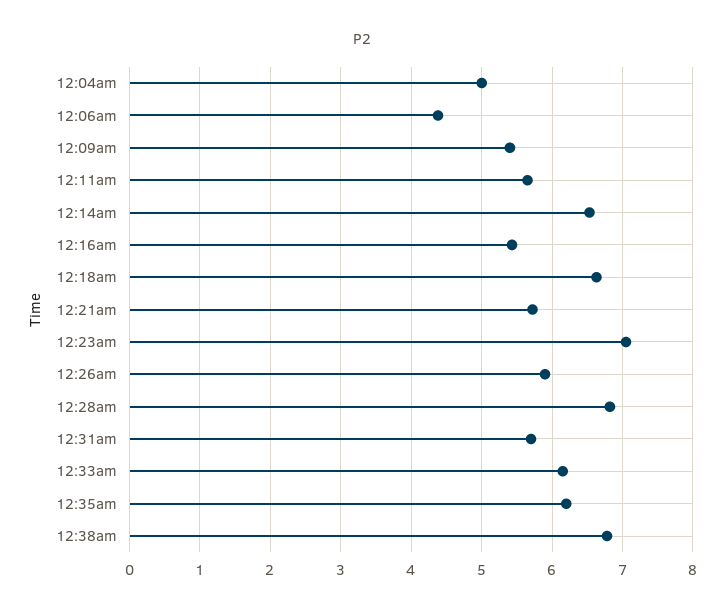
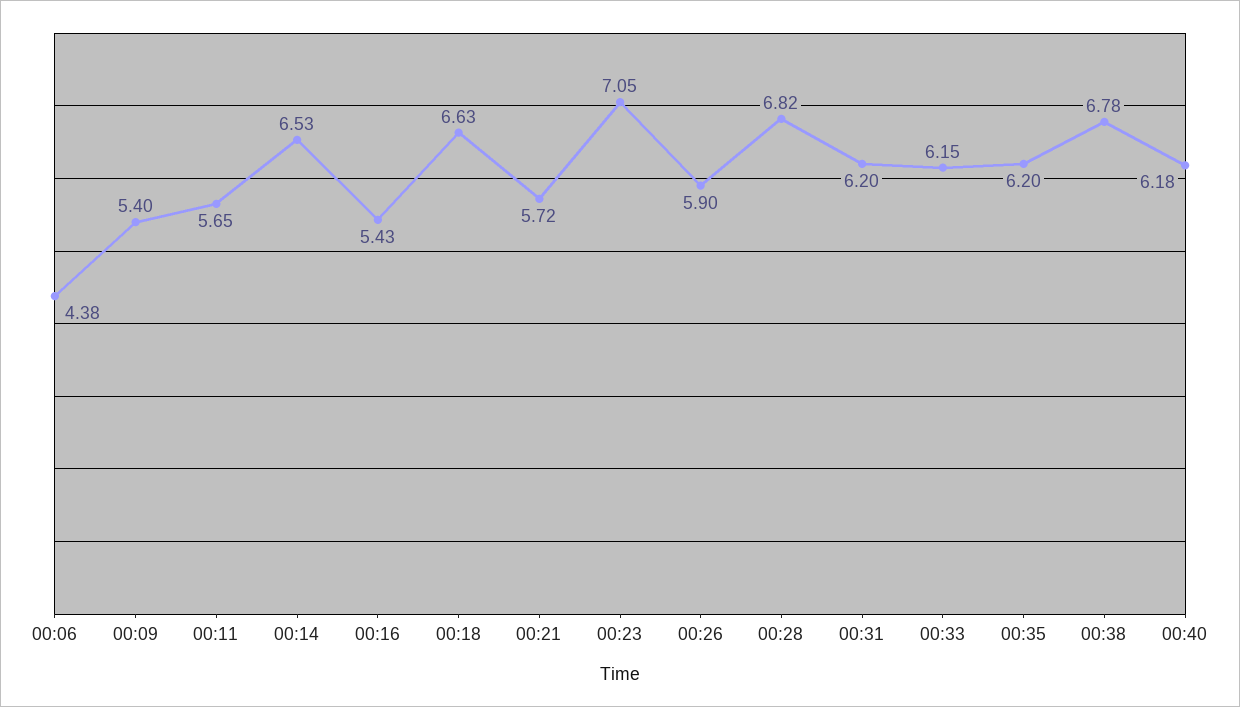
12:04am: 5 -> none
12:31am: 5.7 -> 6.2
00:40: none -> 6.18

